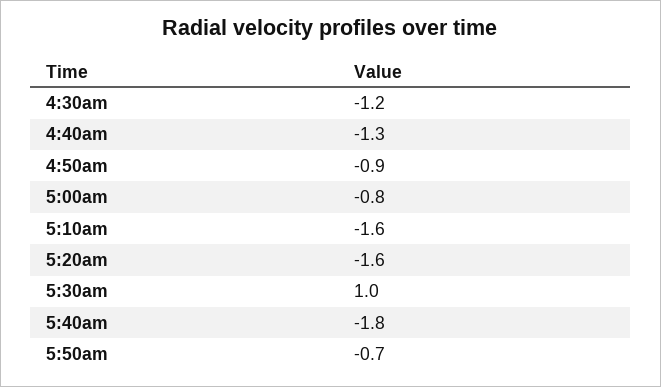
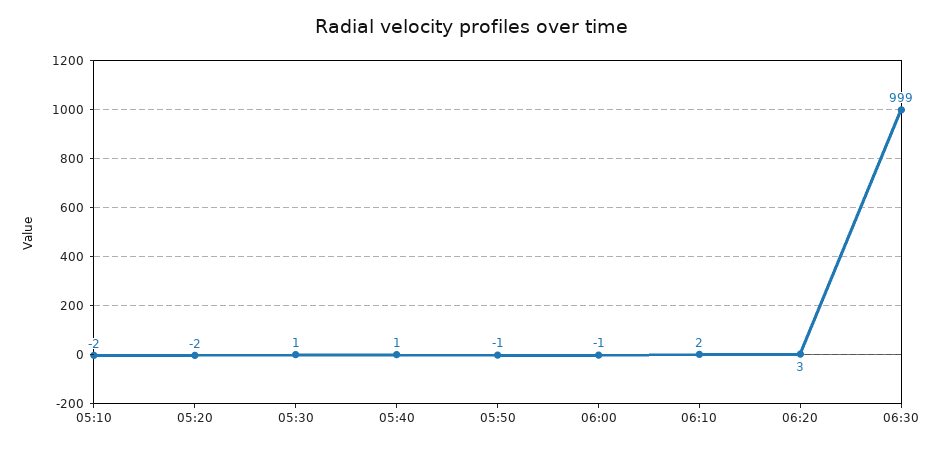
4:30am: -1.2 -> none
4:40am: -1.3 -> none
4:50am: -0.9 -> none
5:00am: -0.8 -> none
5:40am: -1.8 -> 1
06:00: none -> -1
06:10: none -> 2
06:20: none -> 3
06:30: none -> 999

